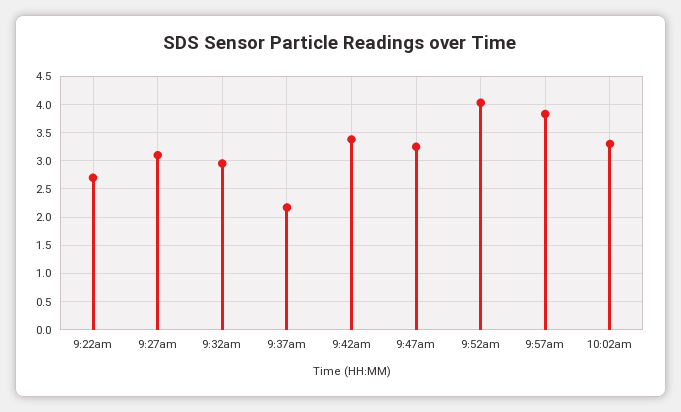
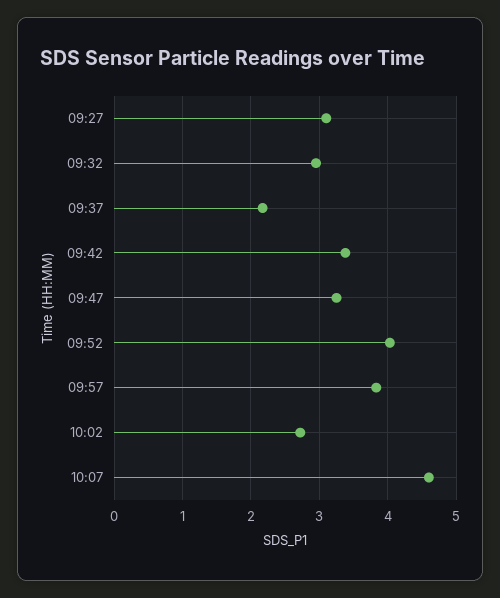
9:22am: 2.75 -> none
10:02am: 3.25 -> 2.7
10:07: none -> 4.6

